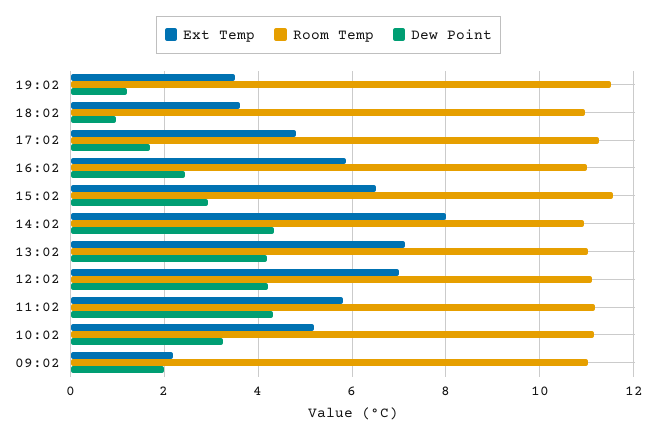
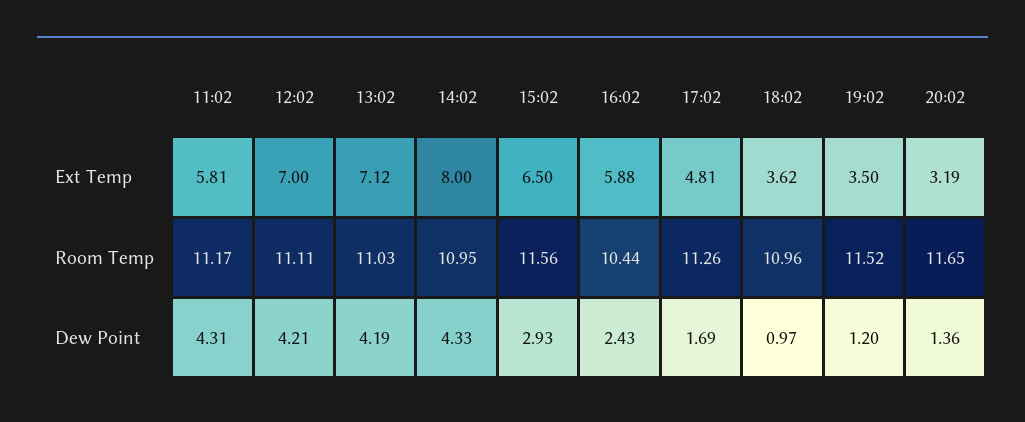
Room Temp, 16:02: 11 -> 10.44
Ext Temp, 10:02: 5.2 -> none
Room Temp, 10:02: 11.2 -> none
Dew Point, 10:02: 3.2 -> none
Ext Temp, 09:02: 2.2 -> none
Room Temp, 09:02: 11 -> none
Dew Point, 09:02: 2 -> none
Ext Temp, 20:02: none -> 3.19
Room Temp, 20:02: none -> 11.65
Dew Point, 20:02: none -> 1.36

